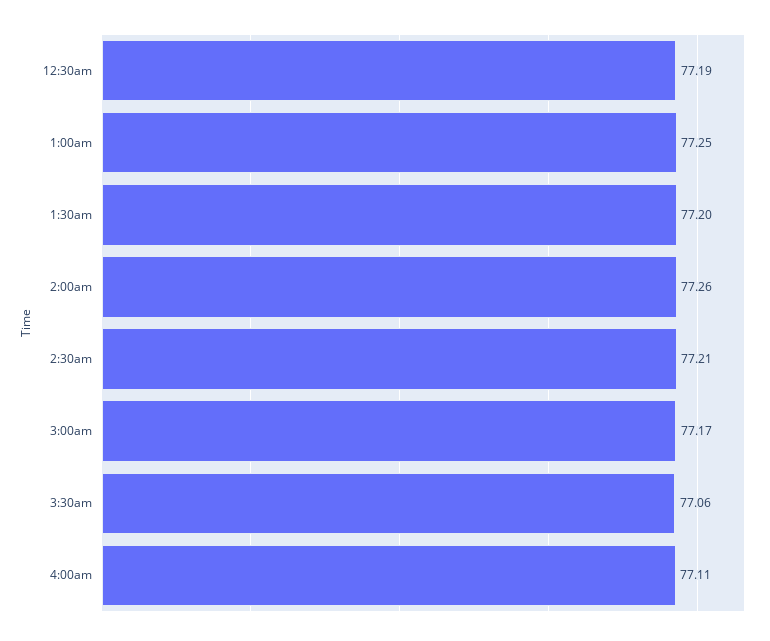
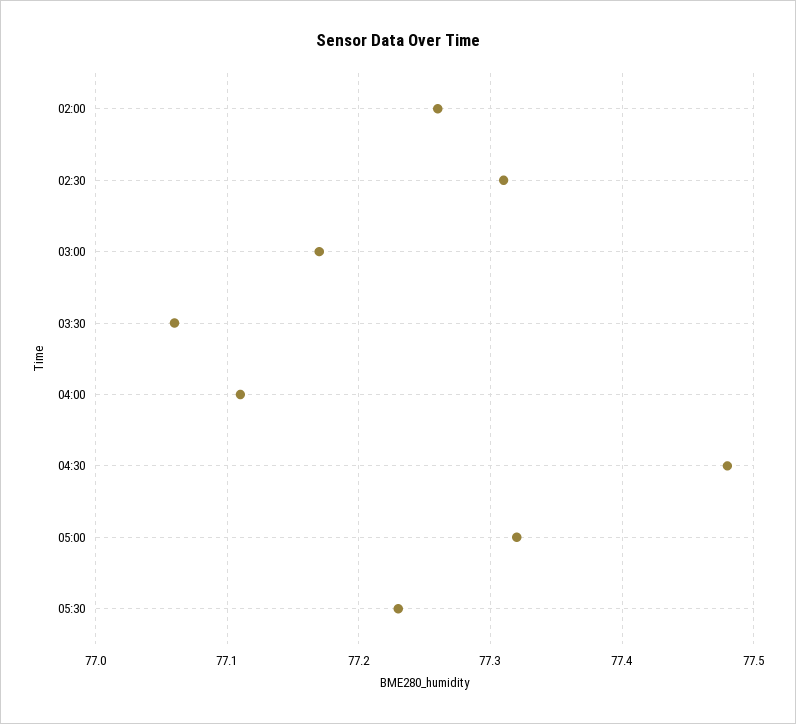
12:30am: 77.19 -> none
1:00am: 77.25 -> none
1:30am: 77.2 -> none
2:30am: 77.21 -> 77.31
04:30: none -> 77.48
05:00: none -> 77.32
05:30: none -> 77.23

